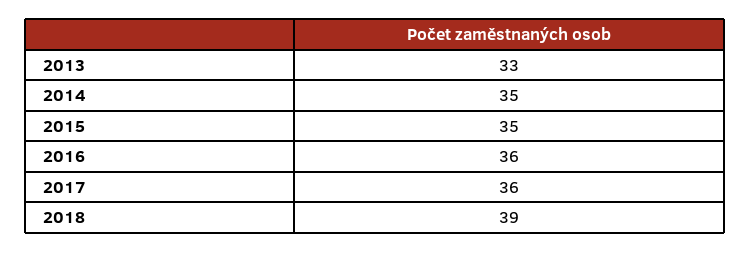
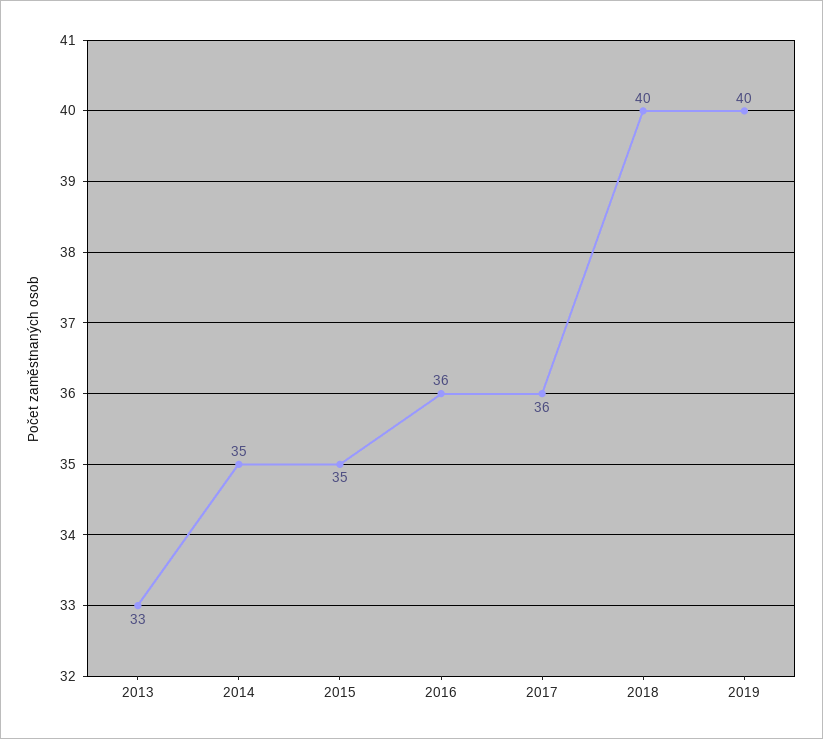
2018: 39 -> 40
2019: none -> 40

